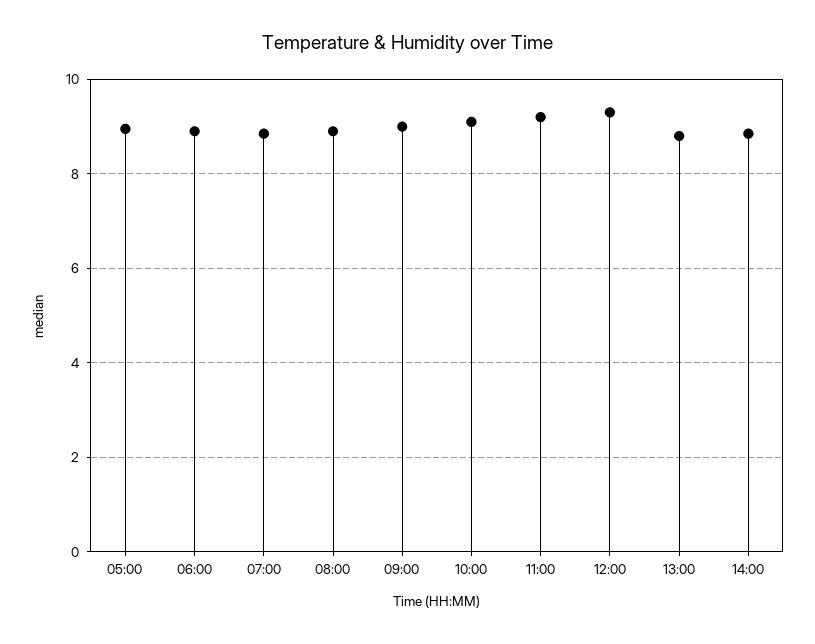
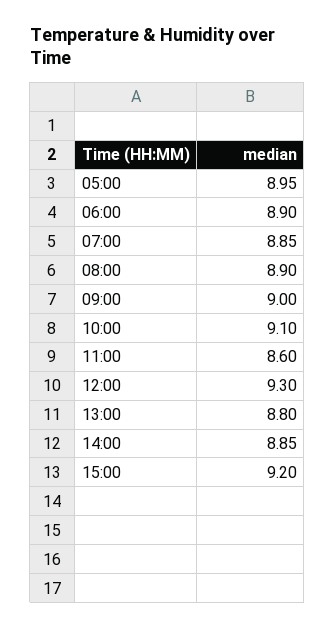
11:00: 9.2 -> 8.6
15:00: none -> 9.2

